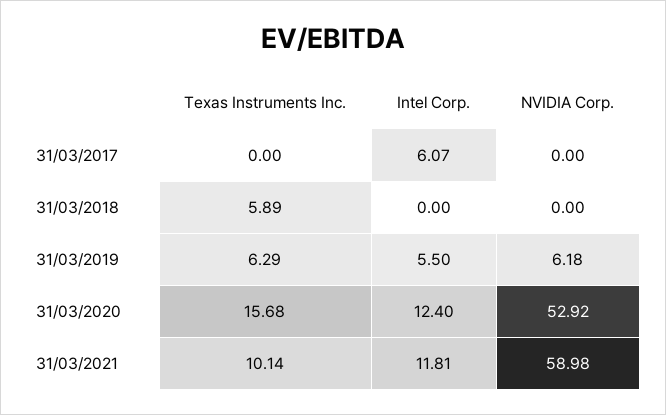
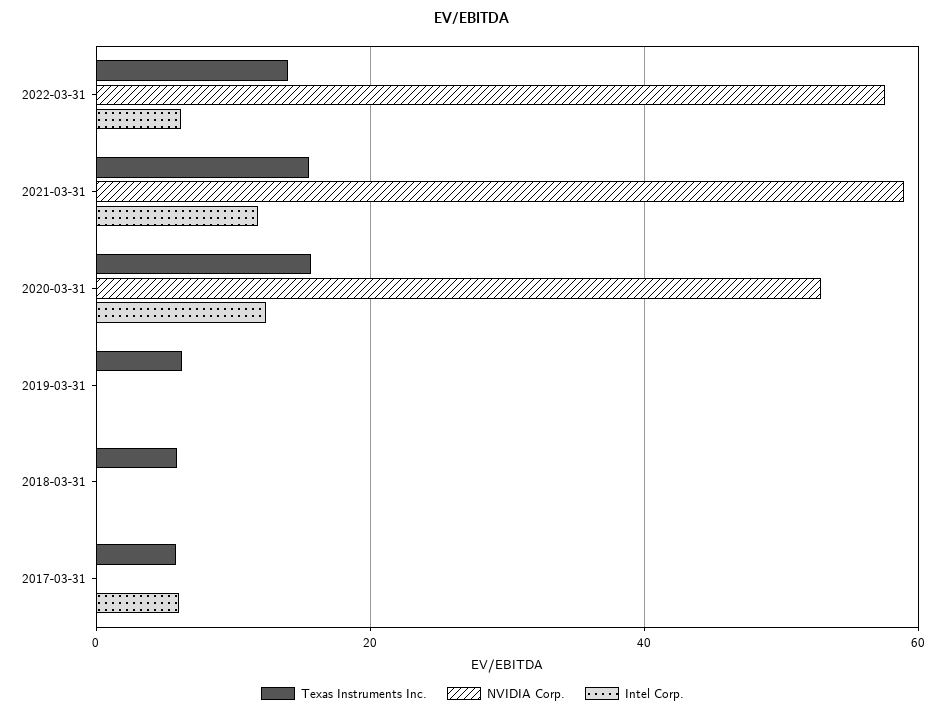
Texas Instruments Inc., 31/03/2017: 0 -> 6
Intel Corp., 31/03/2019: 5.5 -> 0
NVIDIA Corp., 31/03/2019: 6.18 -> 0
Texas Instruments Inc., 31/03/2021: 10.14 -> 16
Texas Instruments Inc., 2022-03-31: none -> 14
NVIDIA Corp., 2022-03-31: none -> 58
Intel Corp., 2022-03-31: none -> 6

